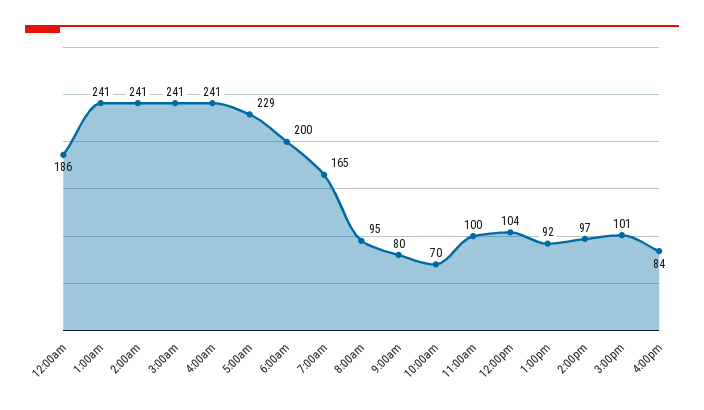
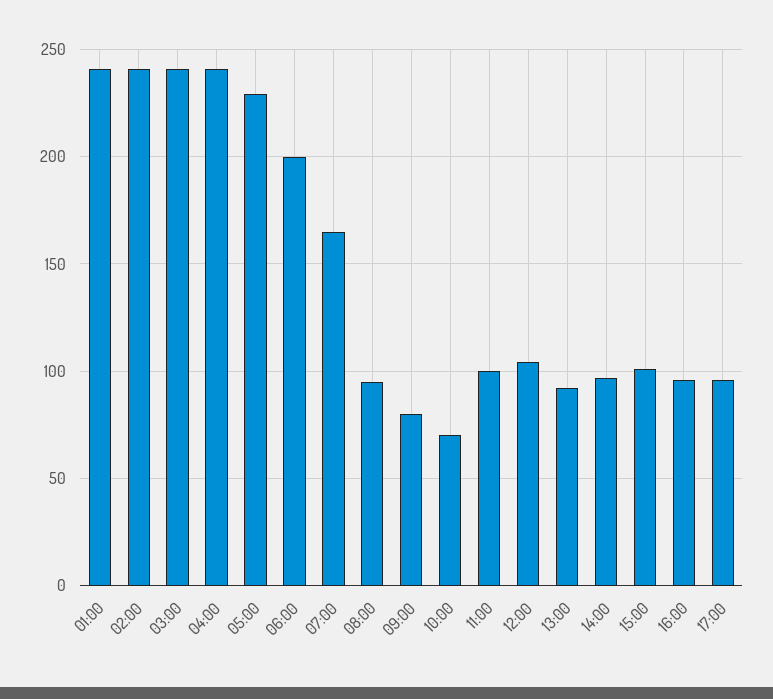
12:00am: 186 -> none
4:00pm: 84 -> 95
17:00: none -> 95

